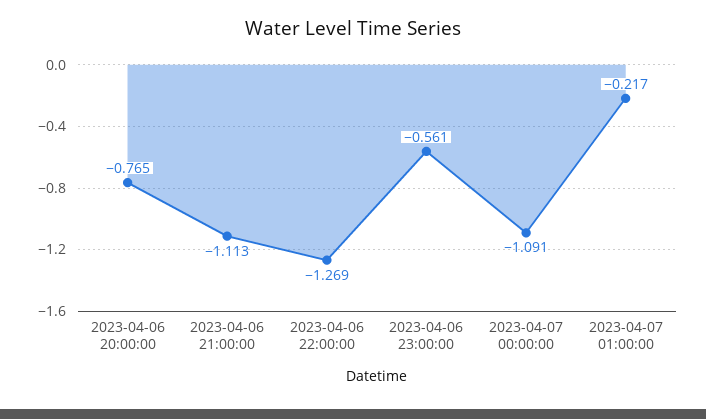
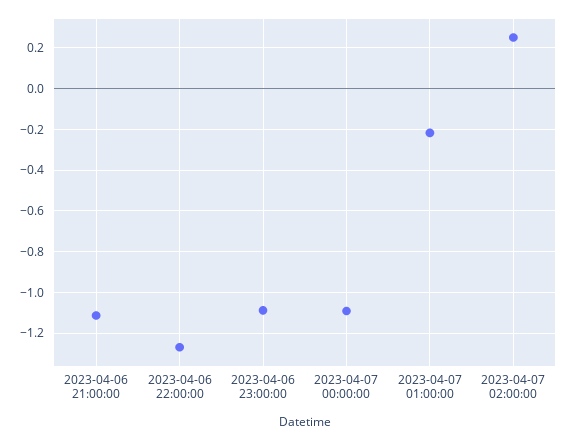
2023-04-06 20:00:00: -0.765 -> none
2023-04-06 23:00:00: -0.561 -> -1.1
2023-04-07 02:00:00: none -> 0.25

